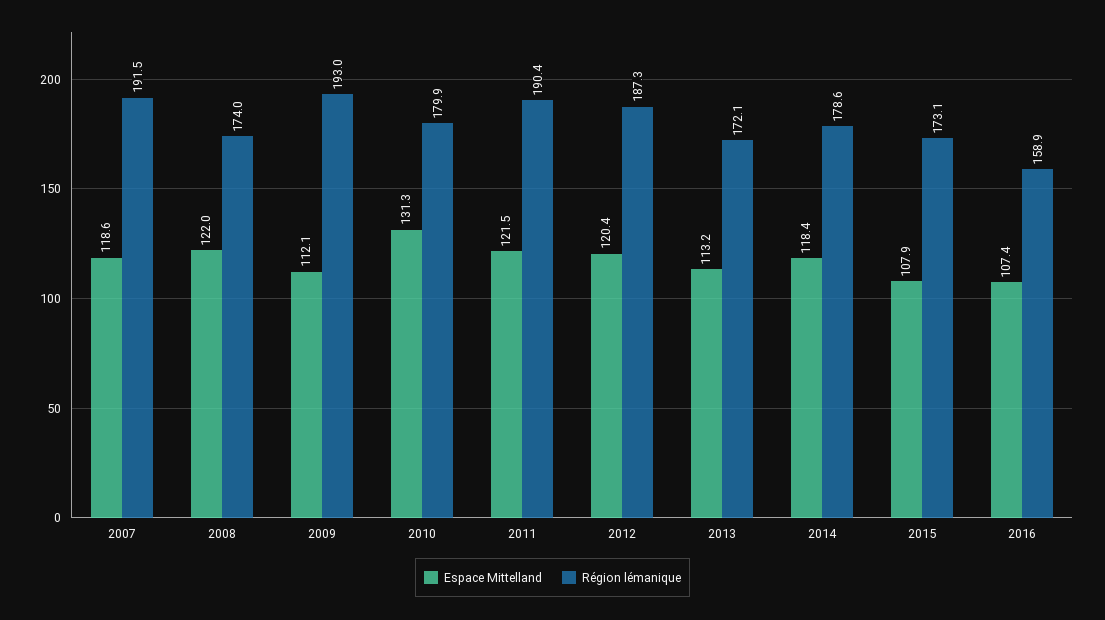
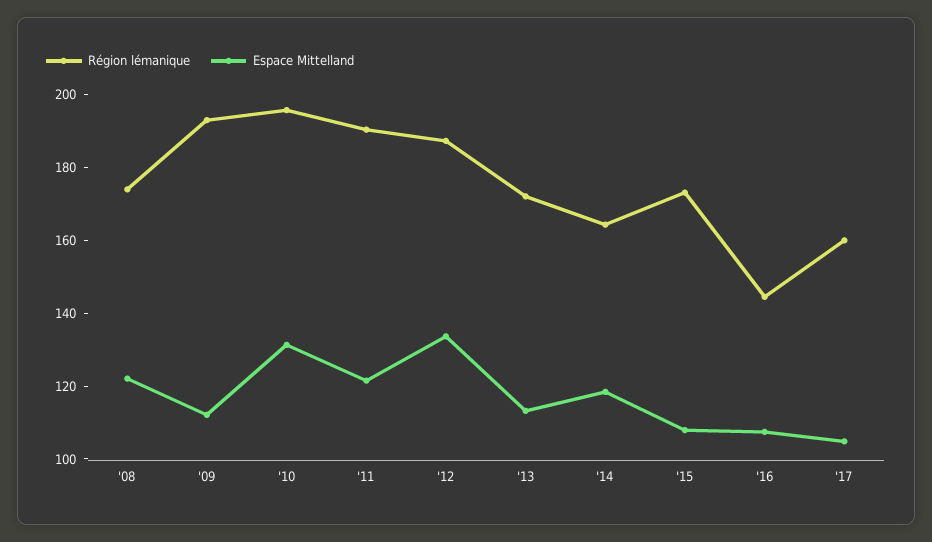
Espace Mittelland, 2007: 118.6 -> none
Région lémanique, 2007: 191.5 -> none
Région lémanique, 2010: 179.9 -> 195
Espace Mittelland, 2012: 120.4 -> 135
Région lémanique, 2014: 178.6 -> 165
Région lémanique, 2016: 158.9 -> 145
Région lémanique, '17: none -> 160
Espace Mittelland, '17: none -> 105

